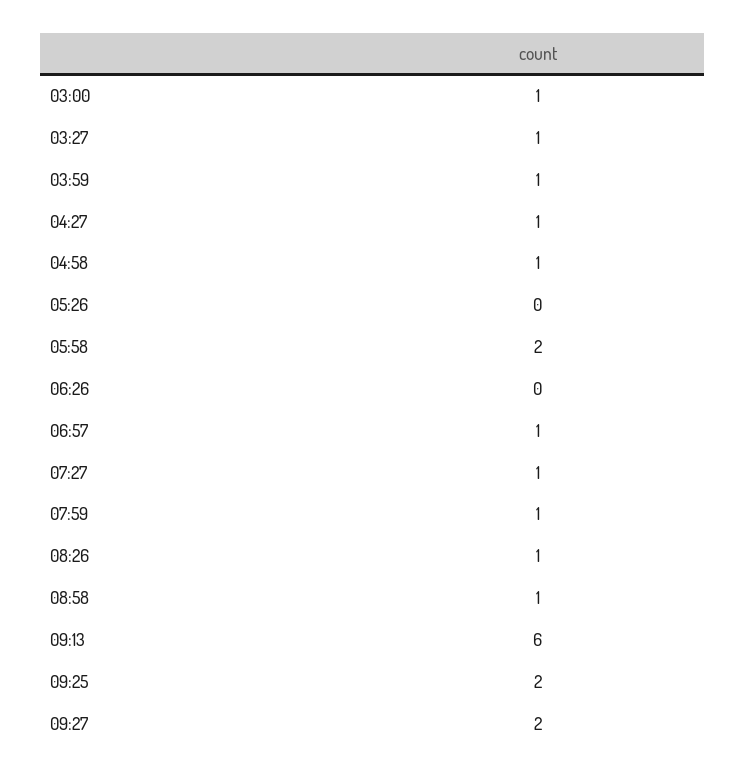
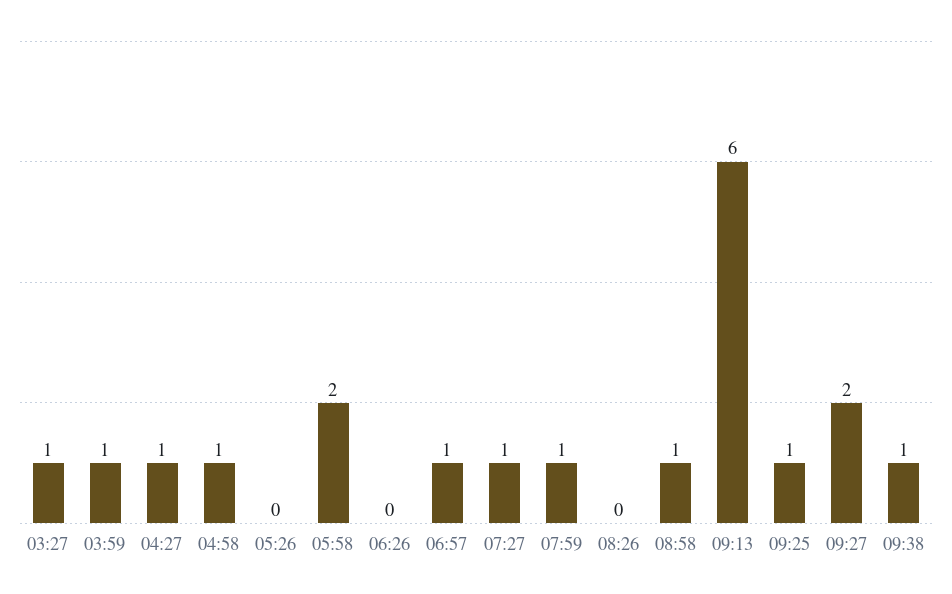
03:00: 1 -> none
08:26: 1 -> 0
09:25: 2 -> 1
09:38: none -> 1

